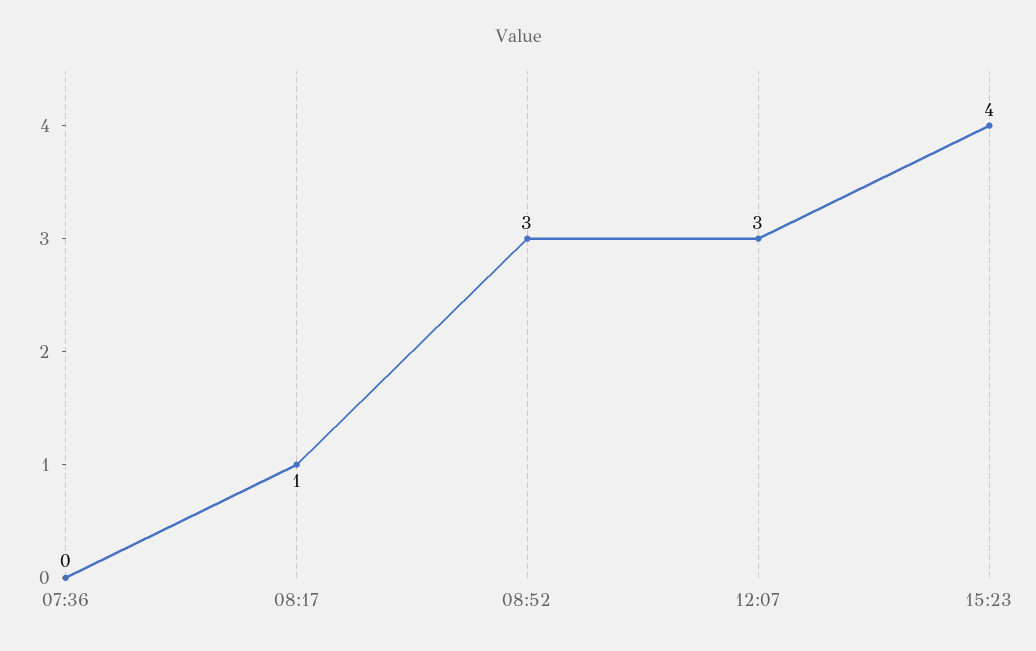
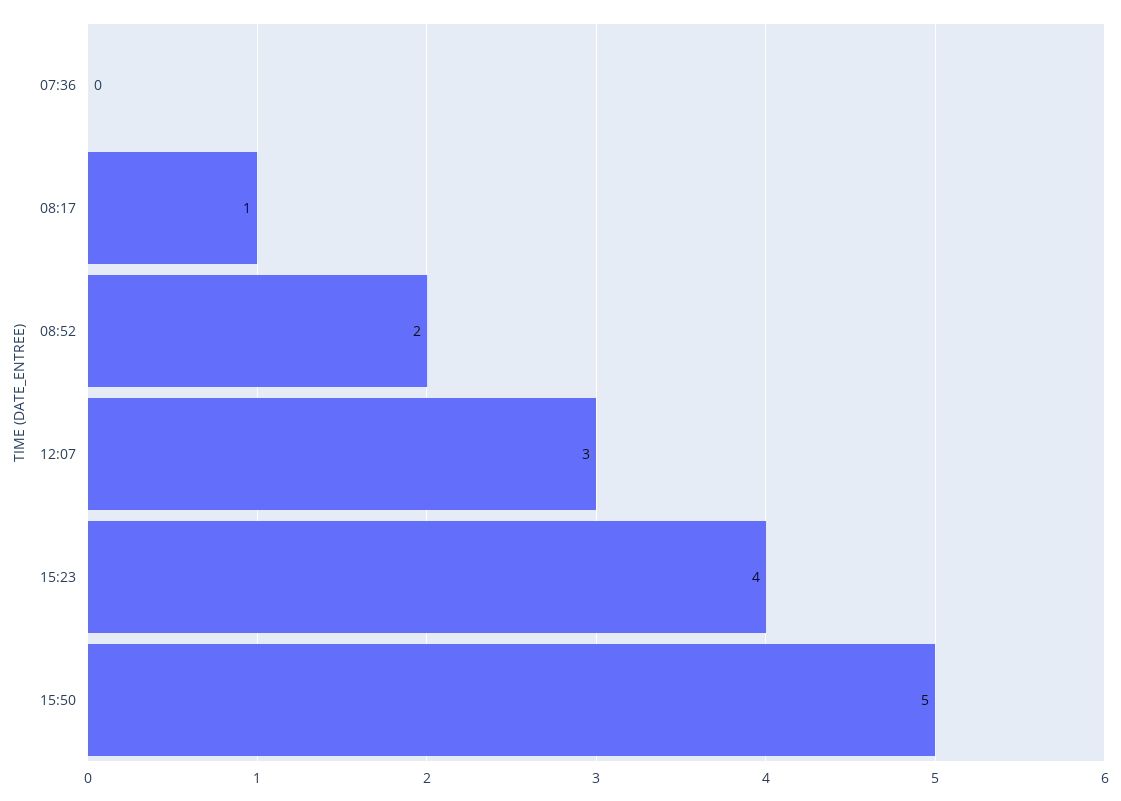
08:52: 3 -> 2
15:50: none -> 5

